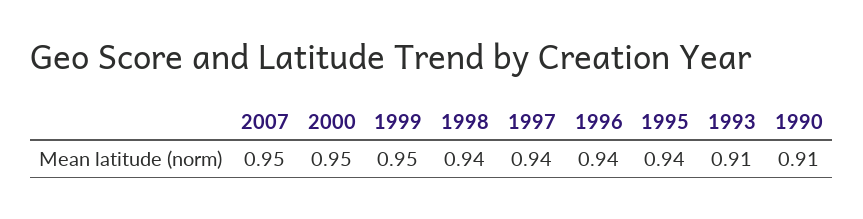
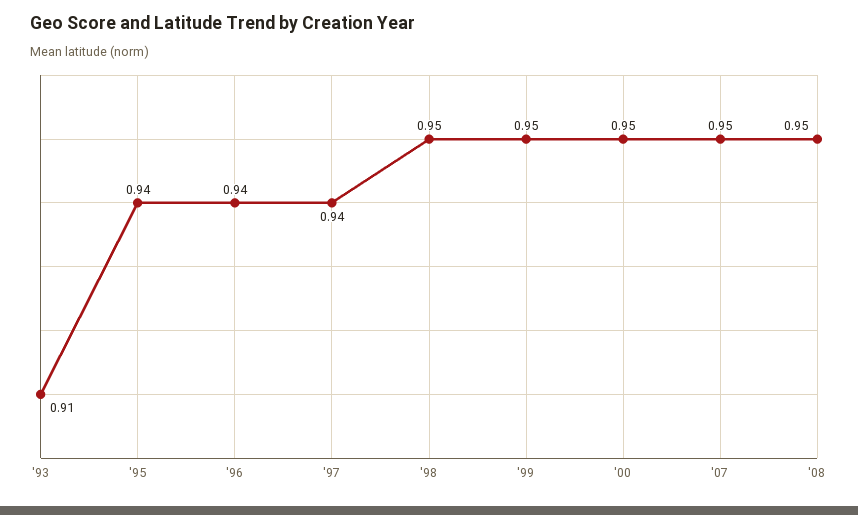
1998: 0.94 -> 0.95
1990: 0.91 -> none
'08: none -> 0.95

